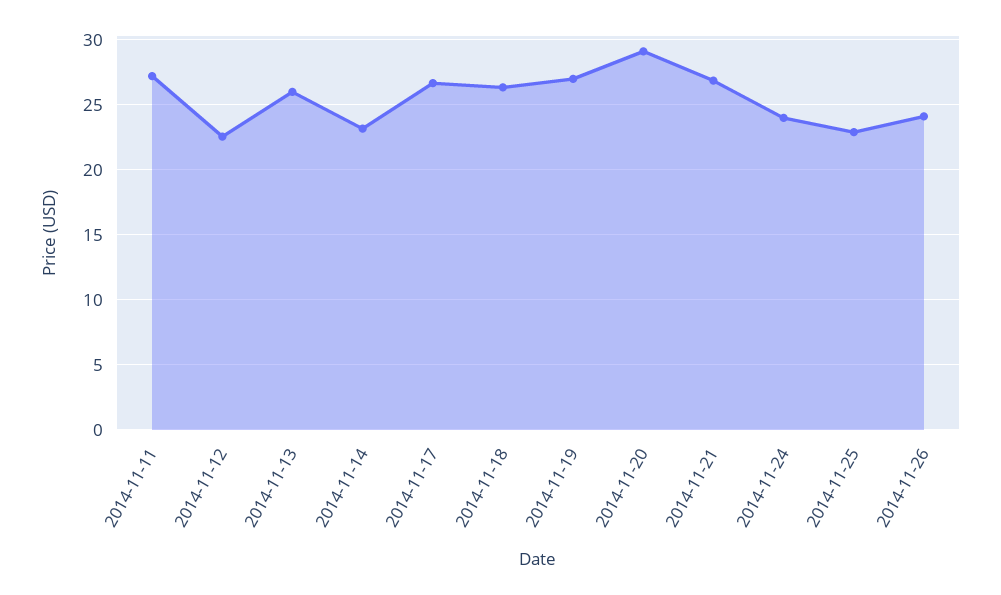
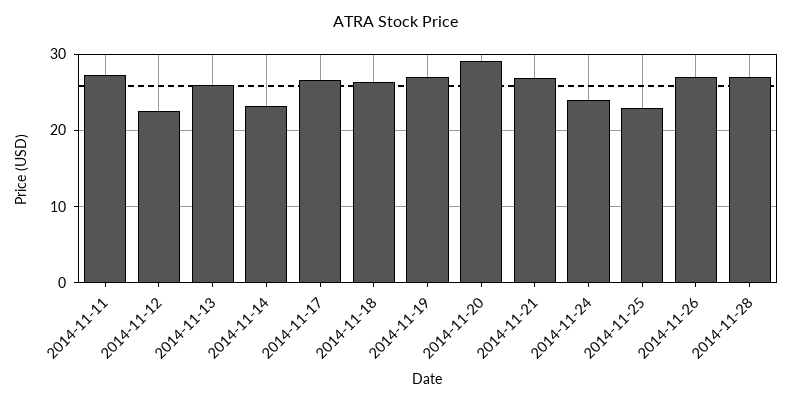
2014-11-26: 24 -> 27
2014-11-28: none -> 27

